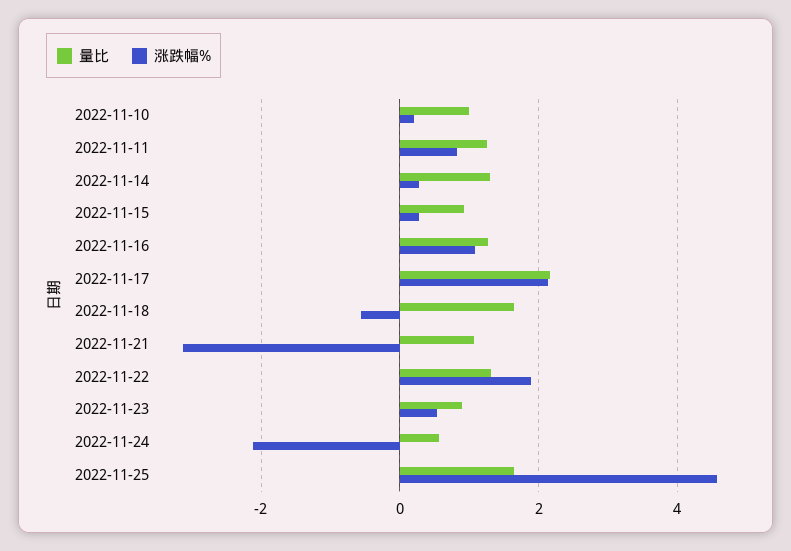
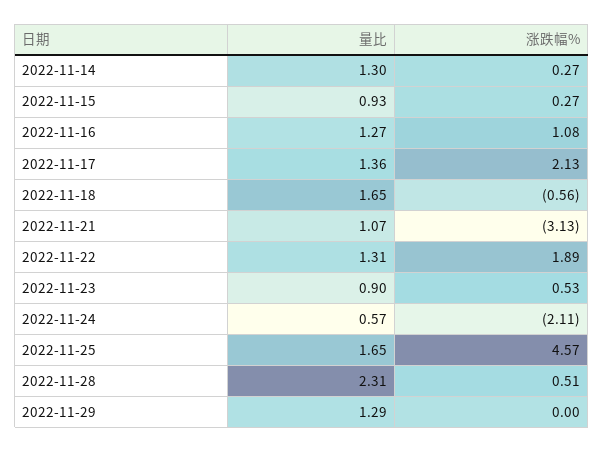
量比, 2022-11-10: 1 -> none
涨跌幅%, 2022-11-10: 0.2 -> none
量比, 2022-11-11: 1.2 -> none
涨跌幅%, 2022-11-11: 0.8 -> none
量比, 2022-11-17: 2.2 -> 1.36
量比, 2022-11-28: none -> 2.31
涨跌幅%, 2022-11-28: none -> 0.51
量比, 2022-11-29: none -> 1.29
涨跌幅%, 2022-11-29: none -> 0

